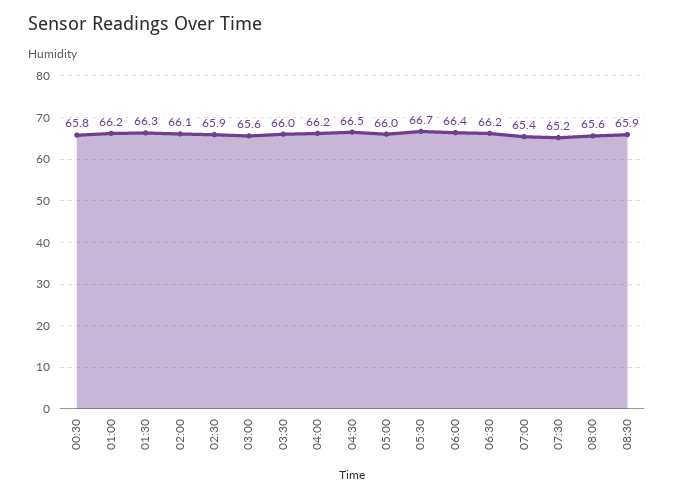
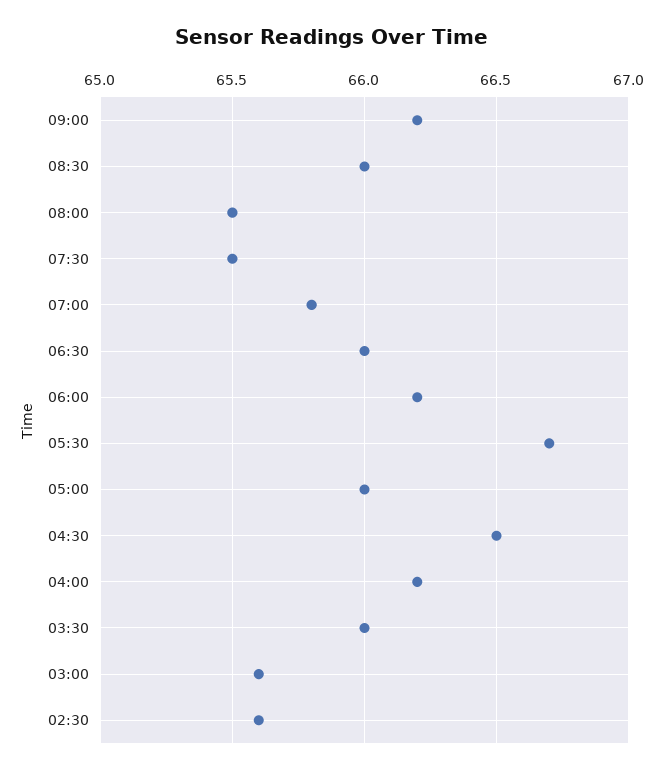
00:30: 65.8 -> none
01:00: 66.2 -> none
01:30: 66.3 -> none
02:00: 66.1 -> none
02:30: 65.9 -> 65.6
06:00: 66.4 -> 66.2
06:30: 66.2 -> 66
07:00: 65.4 -> 65.8
07:30: 65.2 -> 65.5
08:00: 65.6 -> 65.5
08:30: 65.9 -> 66
09:00: none -> 66.2

